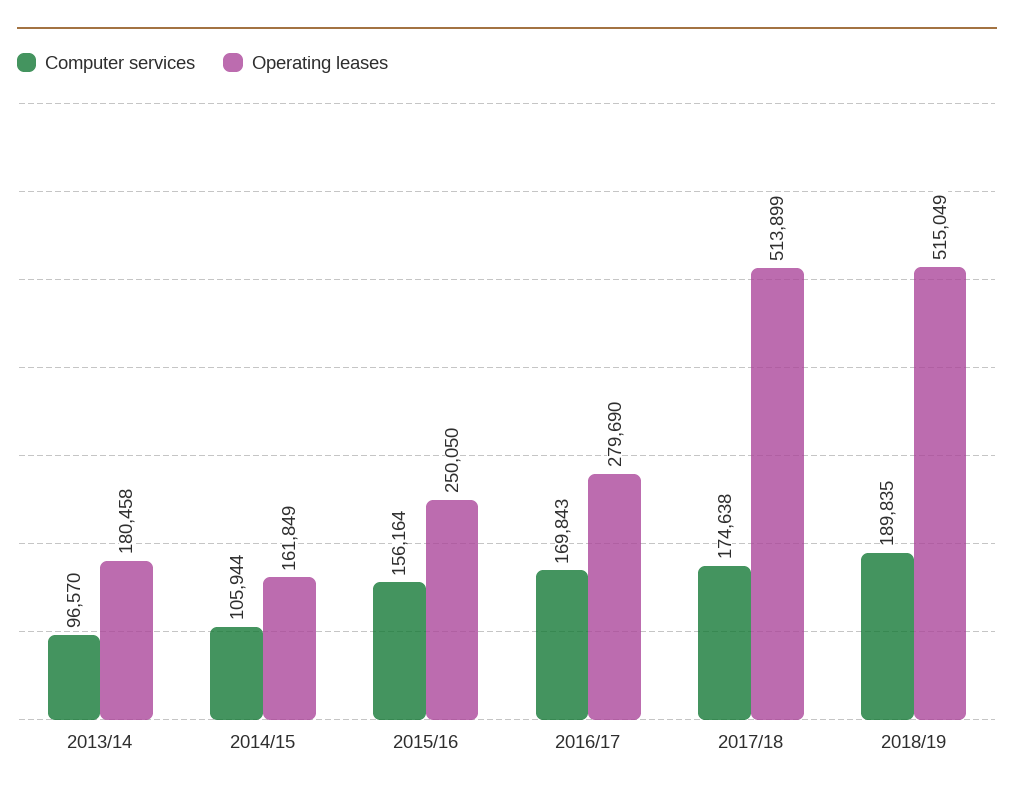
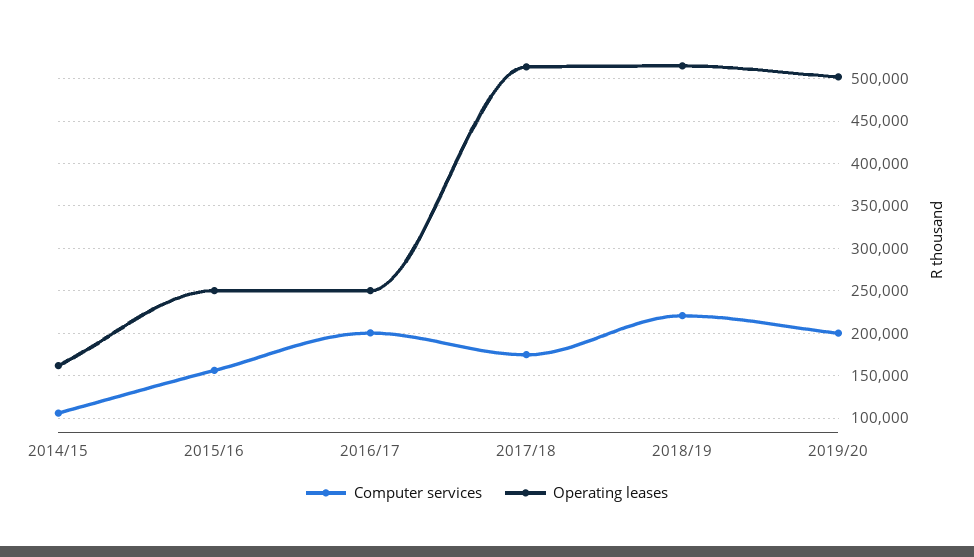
Computer services, 2013/14: 96570 -> none
Operating leases, 2013/14: 180458 -> none
Computer services, 2016/17: 169843 -> 200000
Operating leases, 2016/17: 279690 -> 250000
Computer services, 2018/19: 189835 -> 220000
Computer services, 2019/20: none -> 200000
Operating leases, 2019/20: none -> 500000

